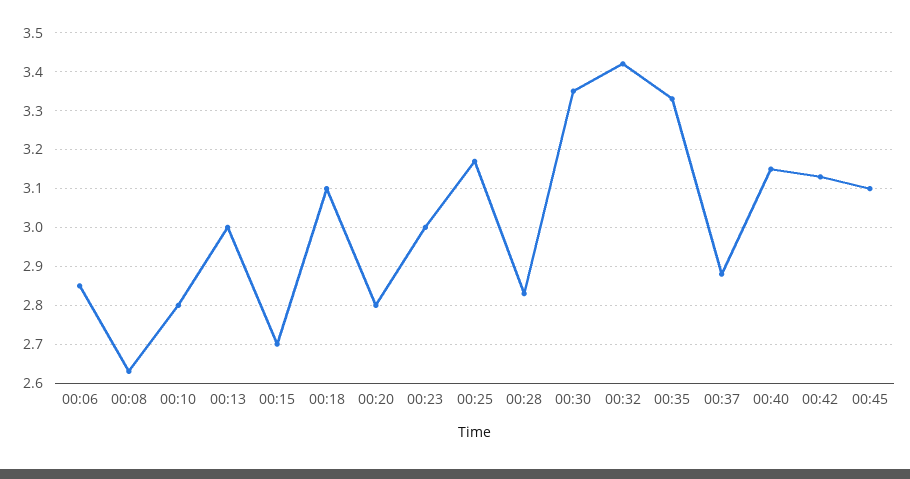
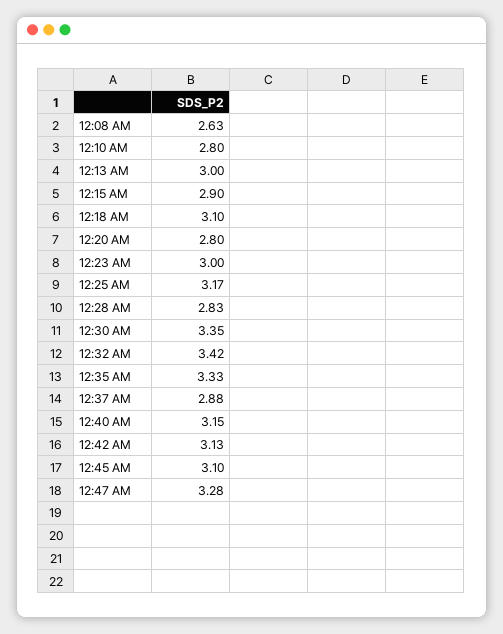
00:06: 2.85 -> none
00:15: 2.7 -> 2.9
12:47 AM: none -> 3.28

